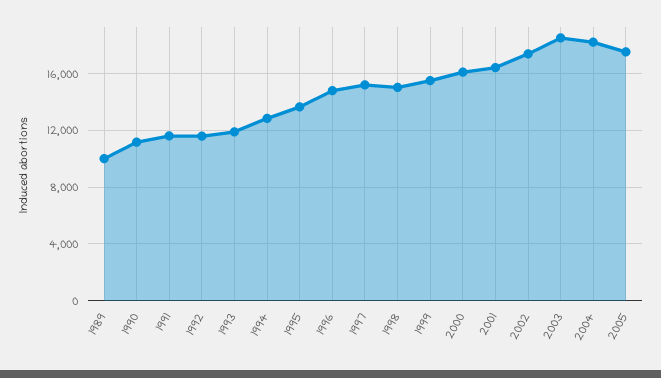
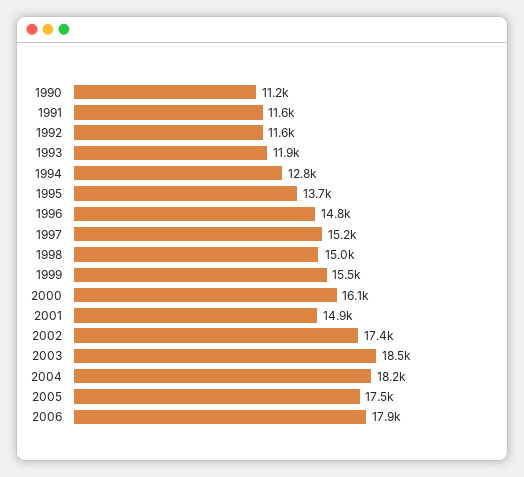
1989: 10000 -> none
2001: 16500 -> 14900
2006: none -> 17900

